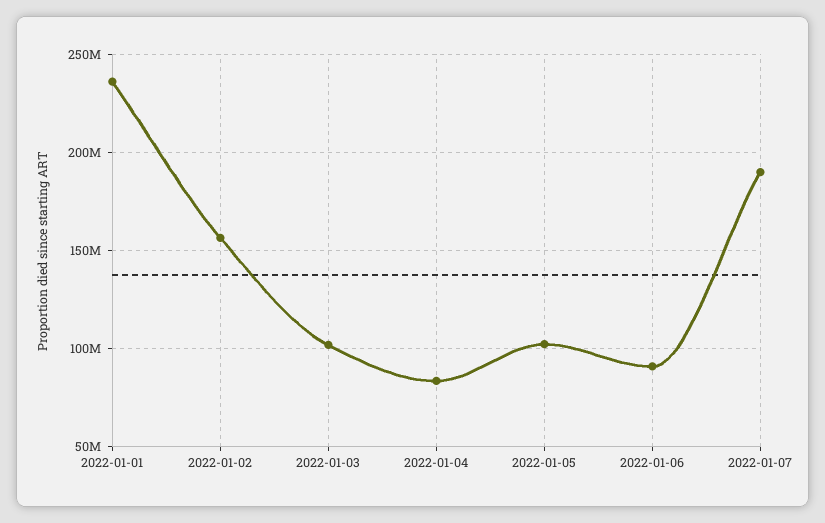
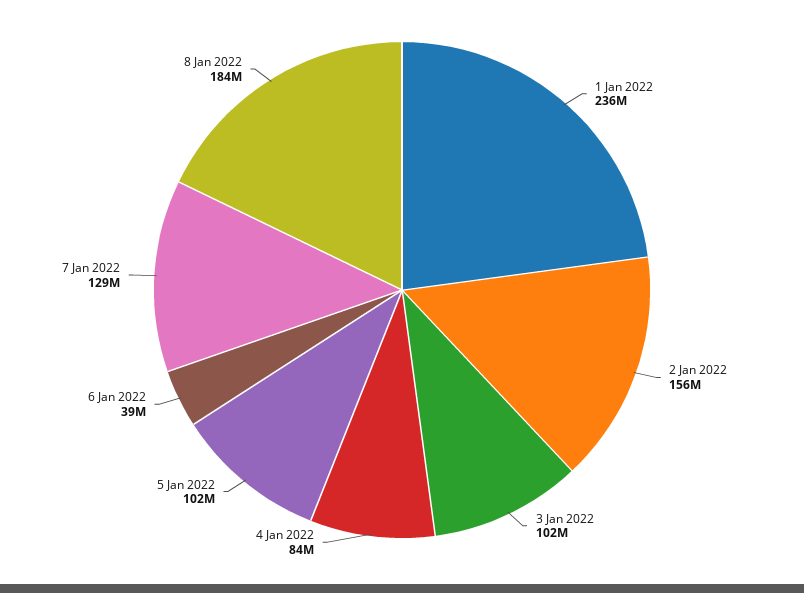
2022-01-06: 90000000 -> 39000000
2022-01-07: 190000000 -> 129000000
8 Jan 2022: none -> 184000000

